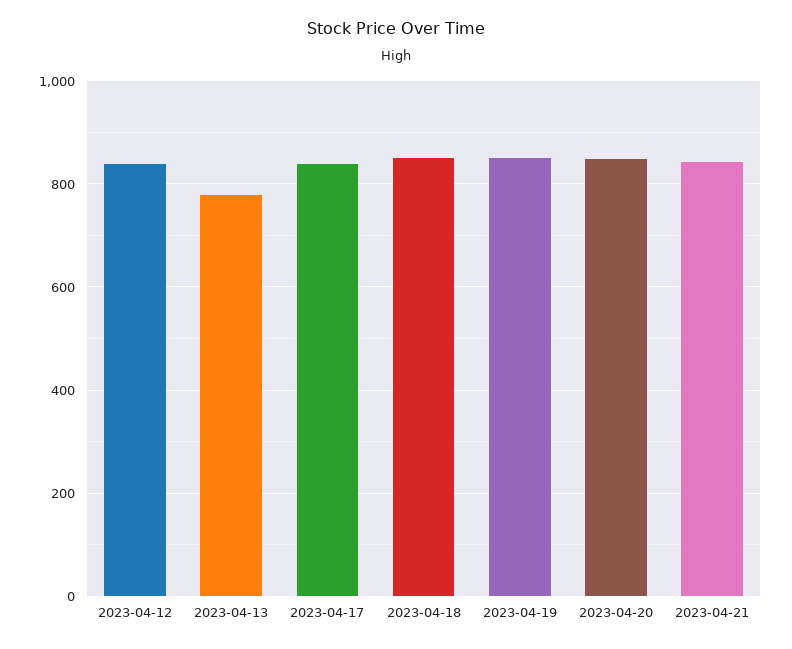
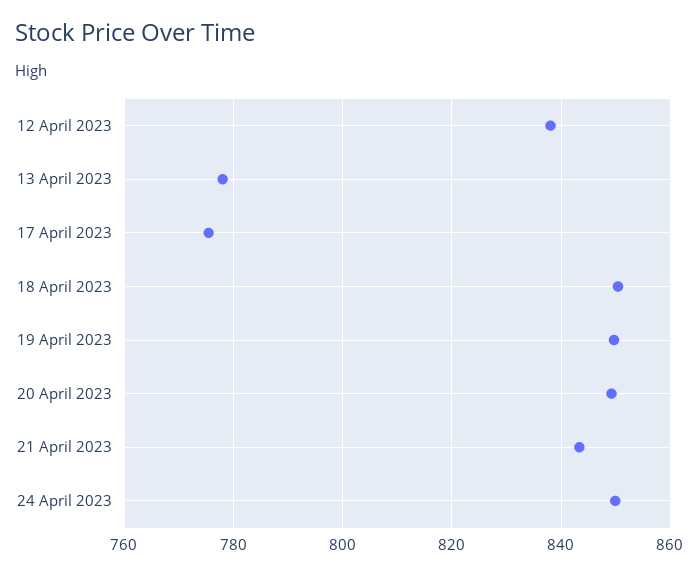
2023-04-17: 840 -> 776
24 April 2023: none -> 850

